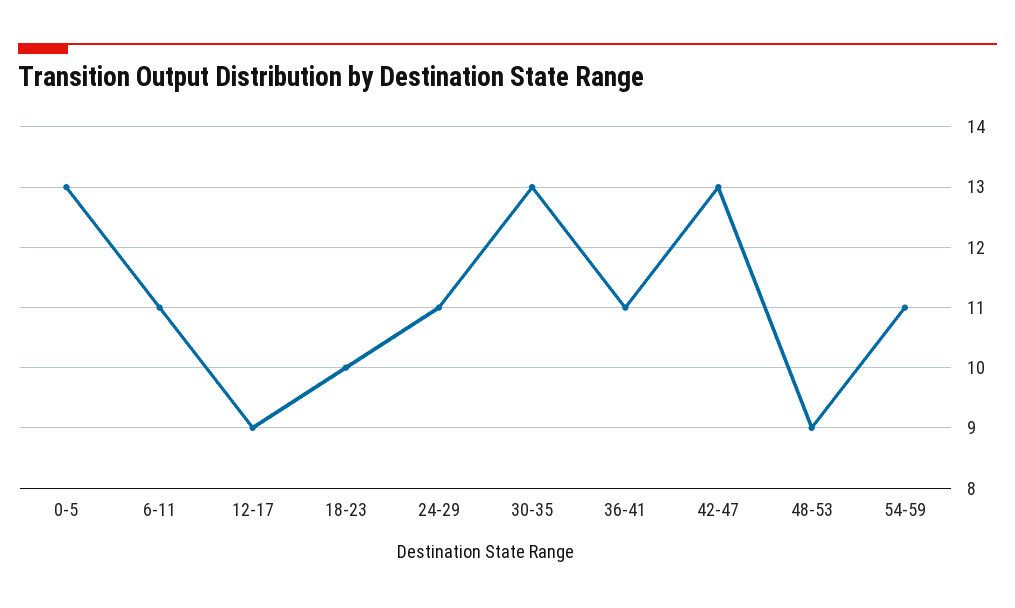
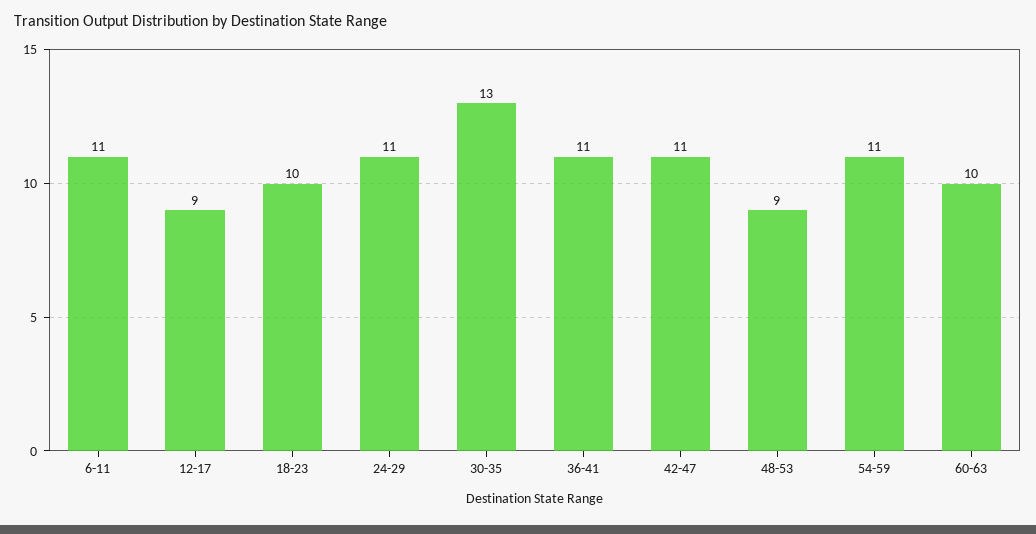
0-5: 13 -> none
42-47: 13 -> 11
60-63: none -> 10

